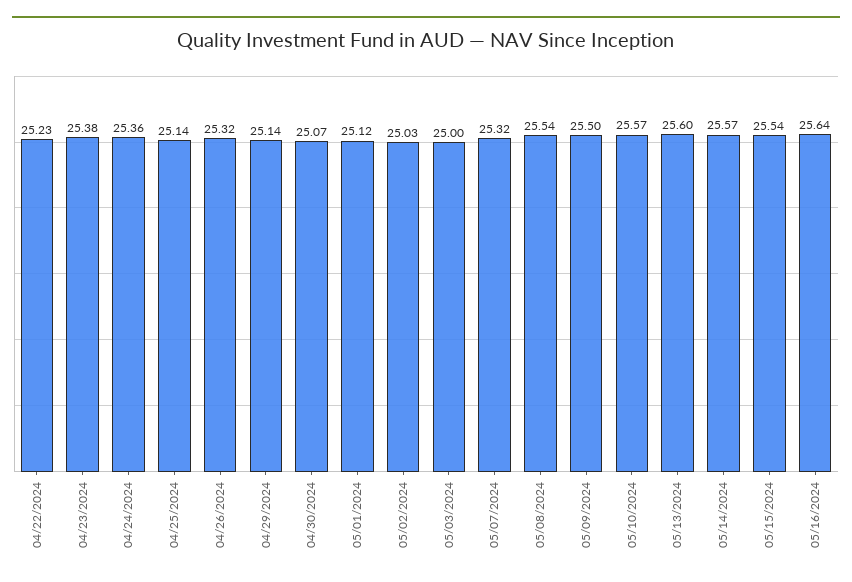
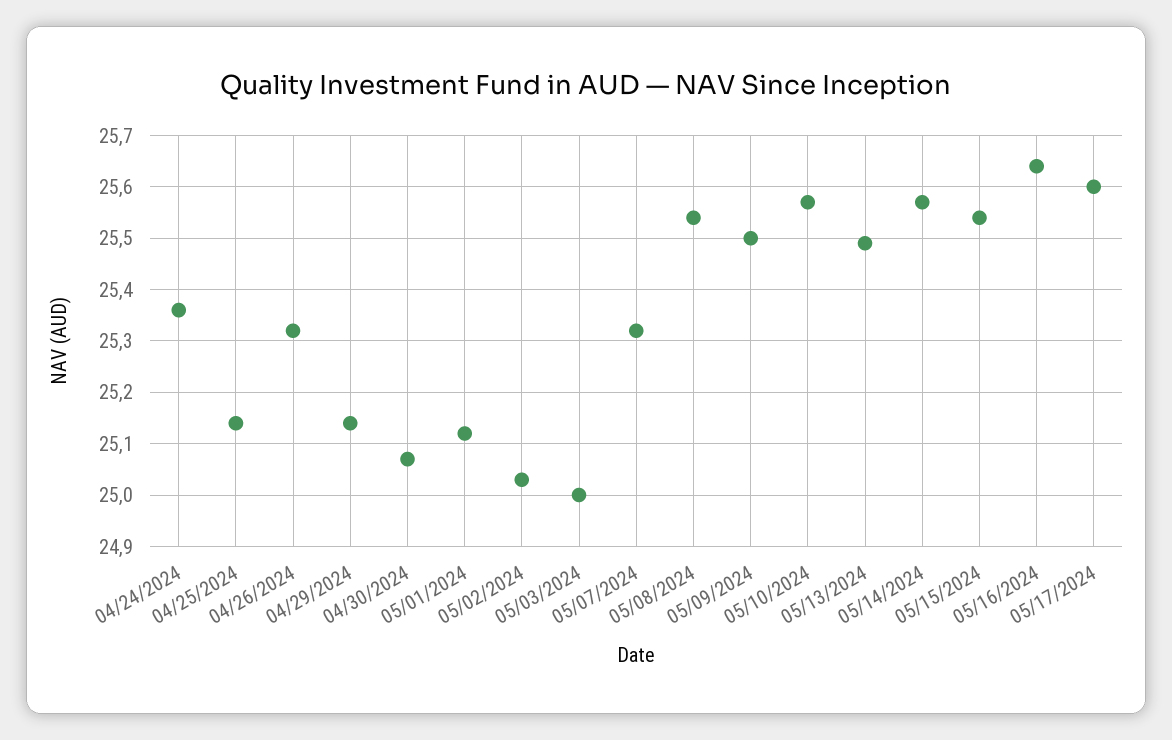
04/22/2024: 25.23 -> none
04/23/2024: 25.38 -> none
05/13/2024: 25.6 -> 25.5
05/17/2024: none -> 25.6

